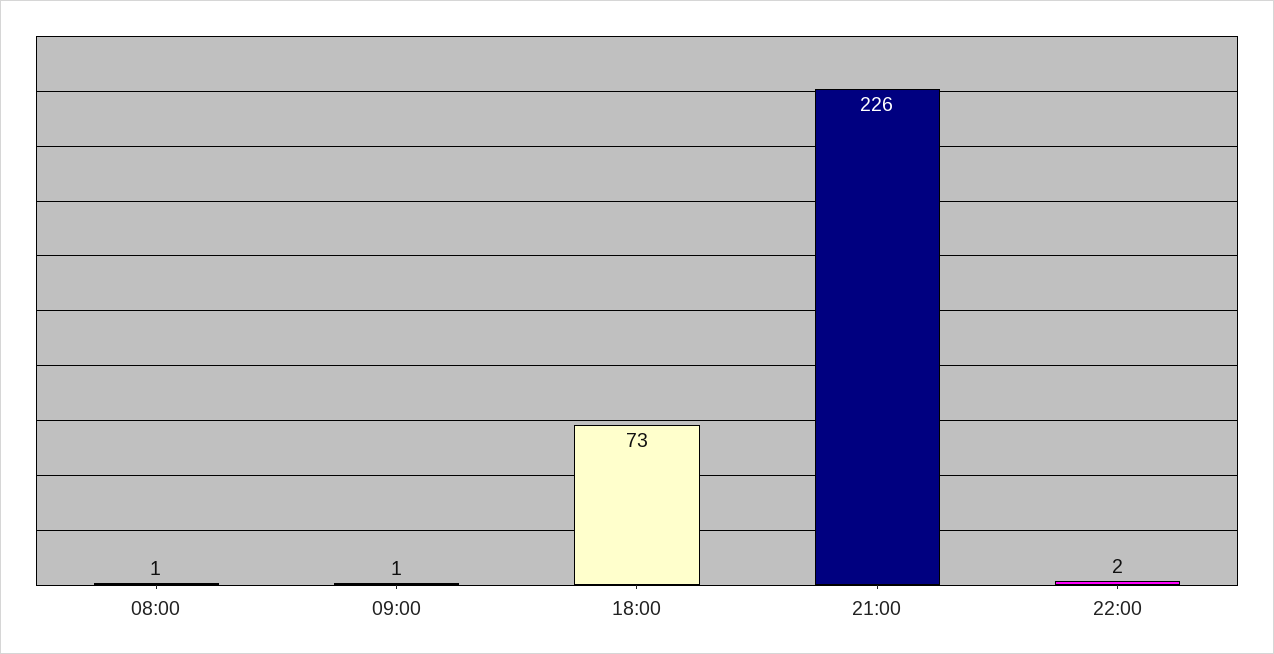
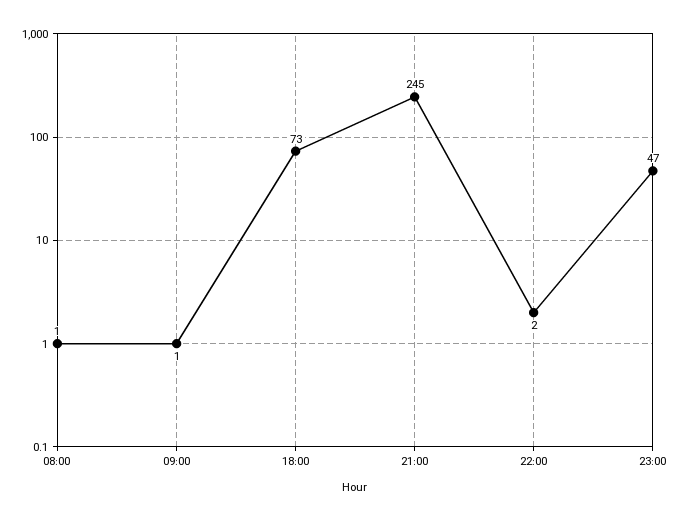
21:00: 226 -> 245
23:00: none -> 47

